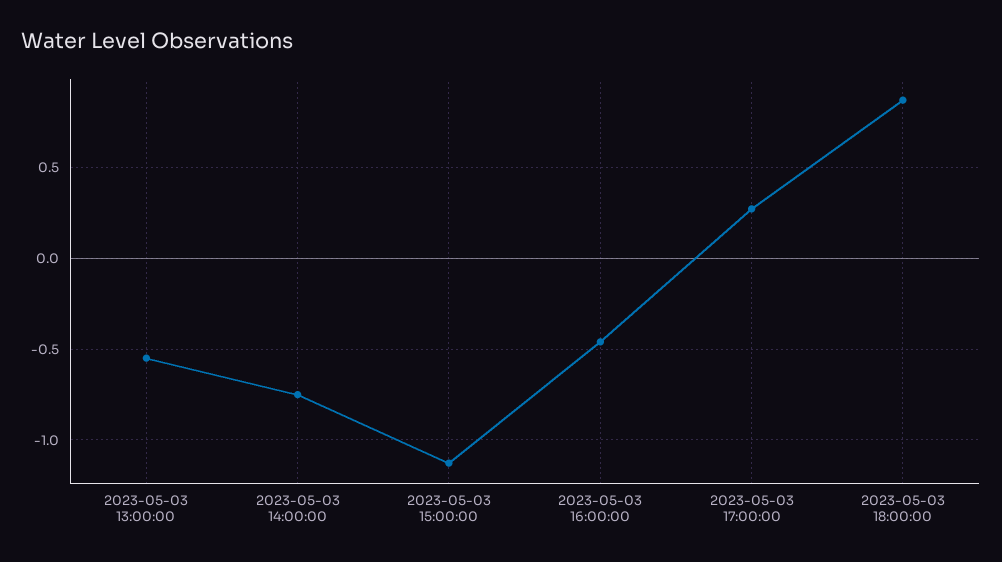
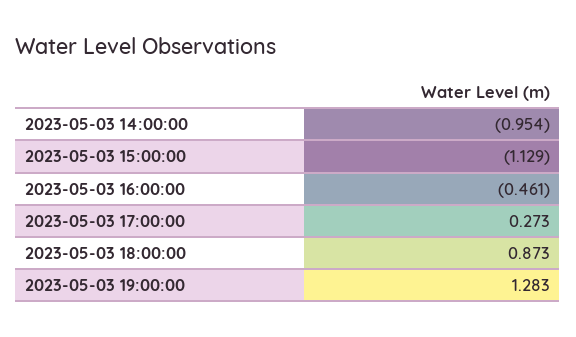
2023-05-03 13:00:00: -0.55 -> none
2023-05-03 14:00:00: -0.75 -> -0.954
2023-05-03 19:00:00: none -> 1.283

